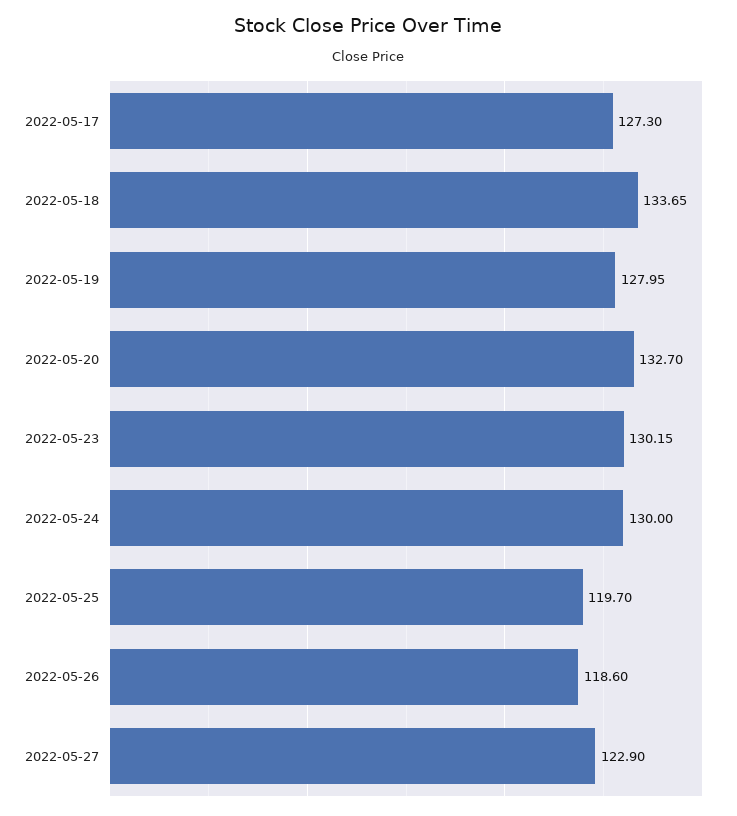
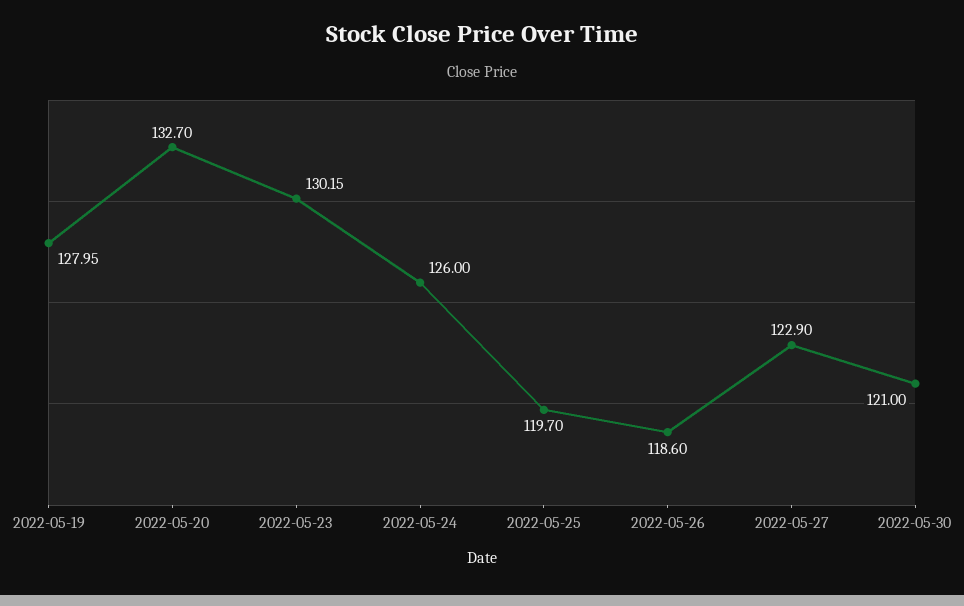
2022-05-17: 127.3 -> none
2022-05-18: 133.65 -> none
2022-05-24: 130 -> 126
2022-05-30: none -> 121

